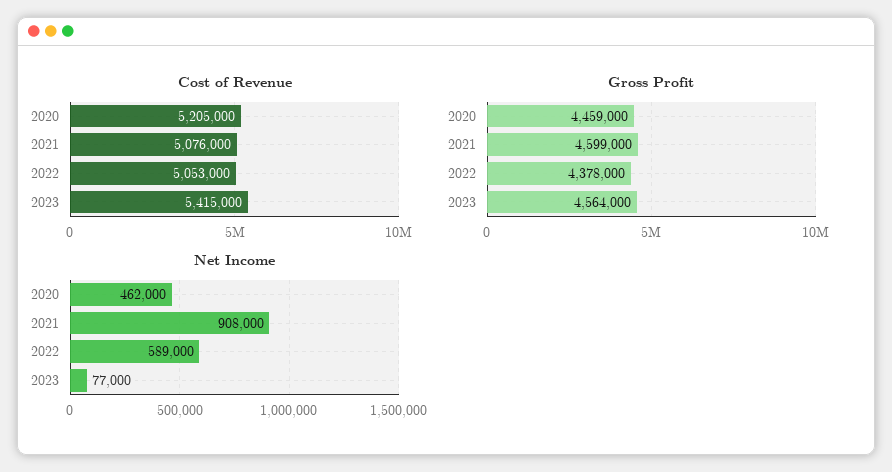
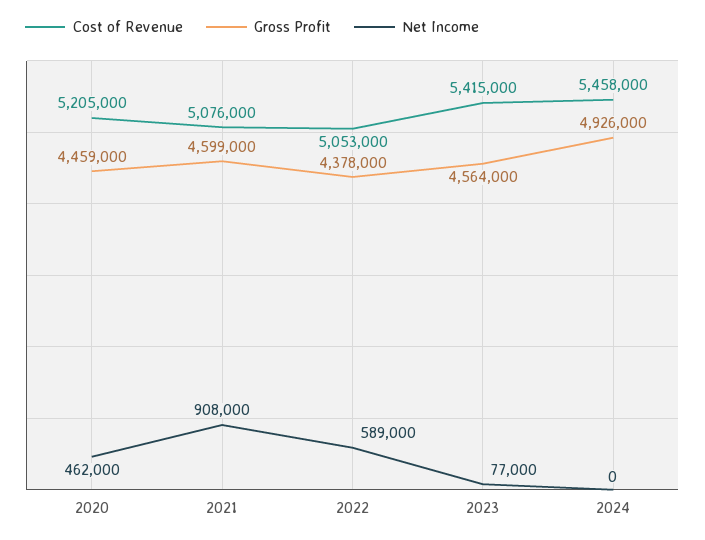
Cost of Revenue, 2024: none -> 5458000
Gross Profit, 2024: none -> 4926000
Net Income, 2024: none -> 0

